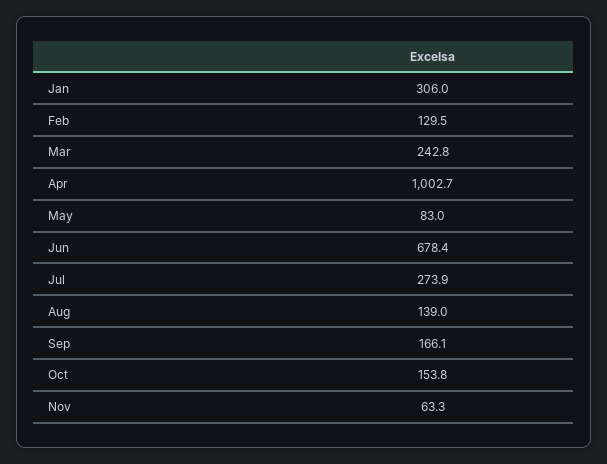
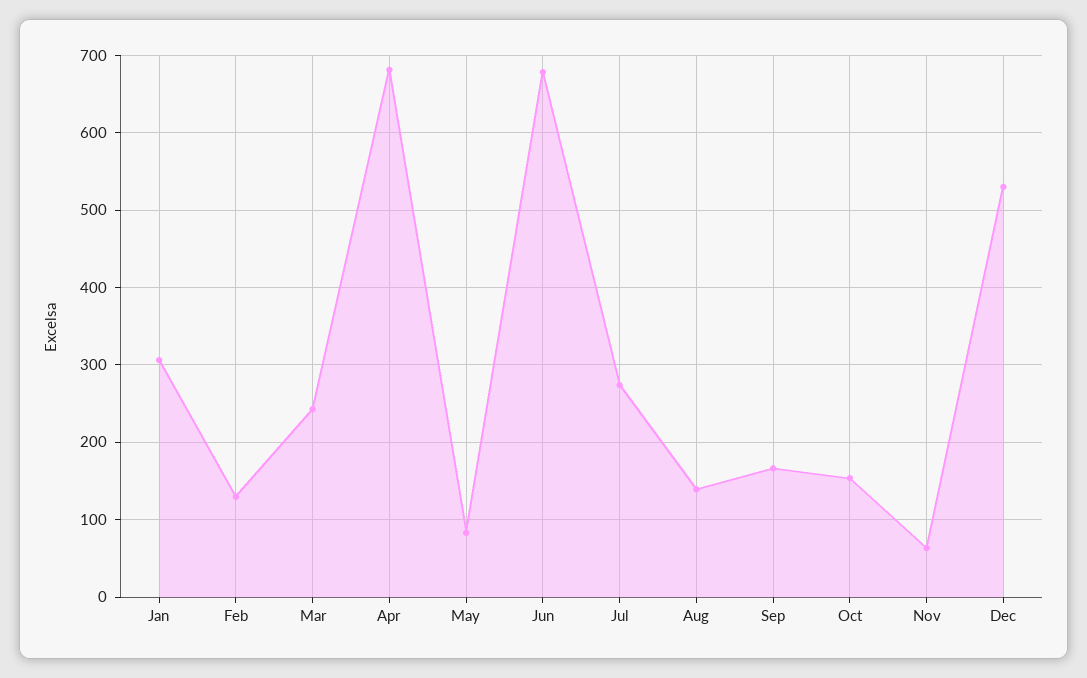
Apr: 1002.7 -> 680
Dec: none -> 530

